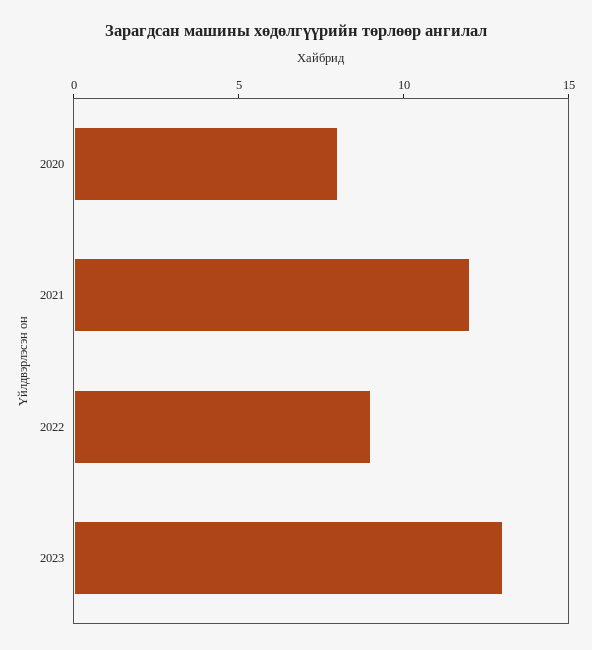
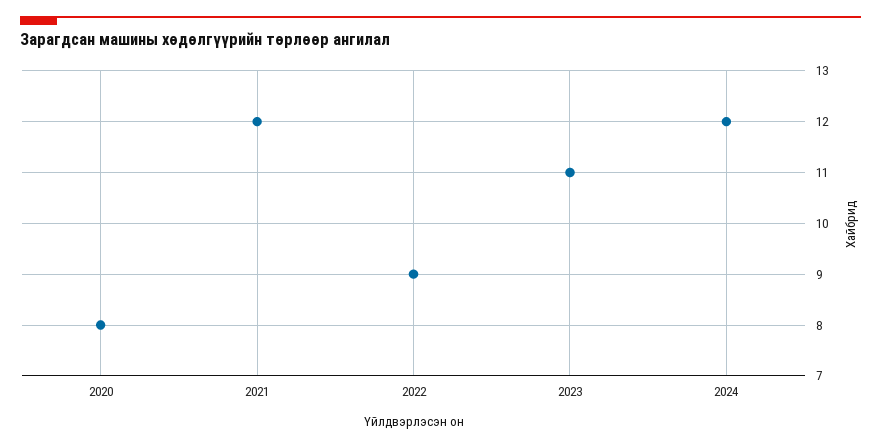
2023: 13 -> 11
2024: none -> 12

